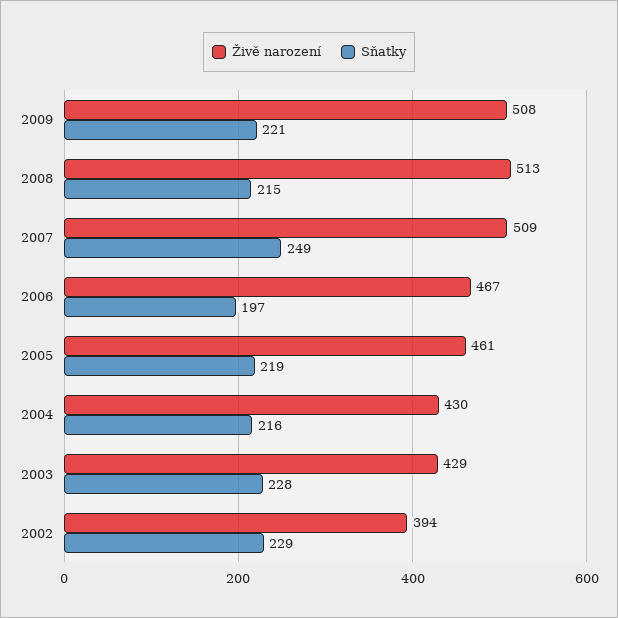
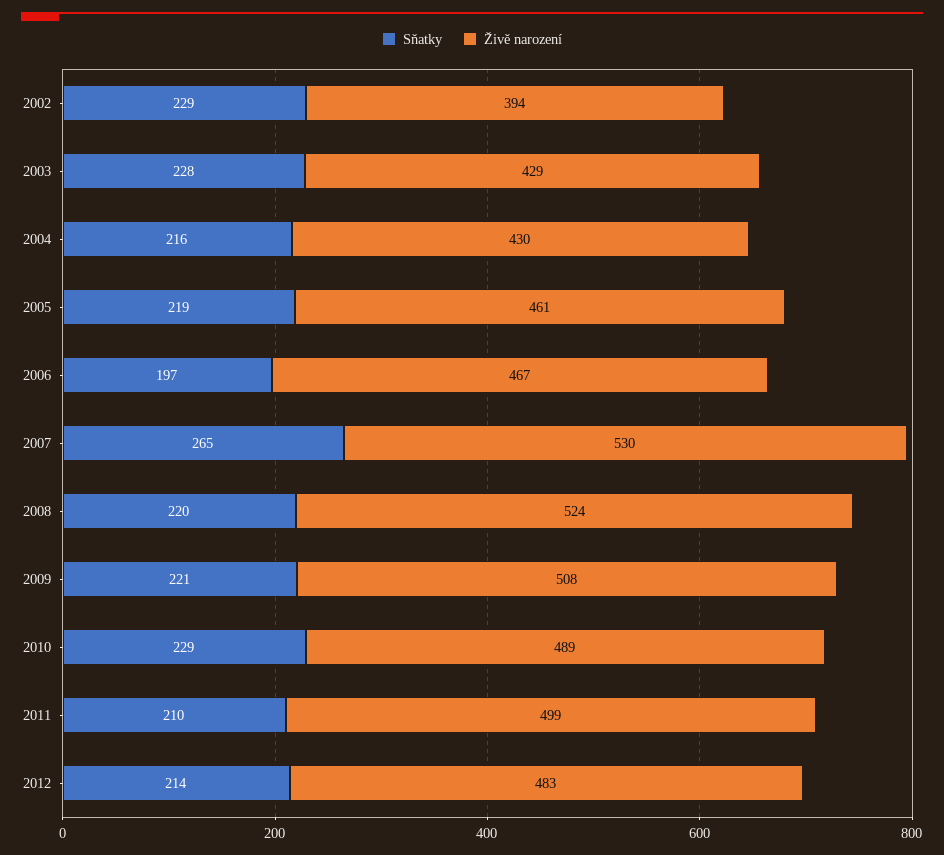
Živě narození, 2008: 513 -> 524
Sňatky, 2008: 215 -> 220
Živě narození, 2007: 509 -> 530
Sňatky, 2007: 249 -> 265
Sňatky, 2010: none -> 229
Živě narození, 2010: none -> 489
Sňatky, 2011: none -> 210
Živě narození, 2011: none -> 499
Sňatky, 2012: none -> 214
Živě narození, 2012: none -> 483

